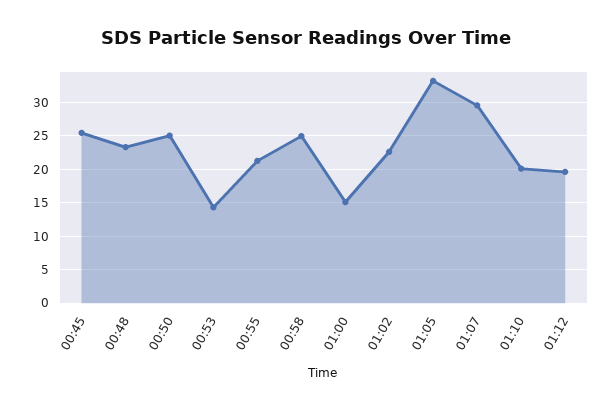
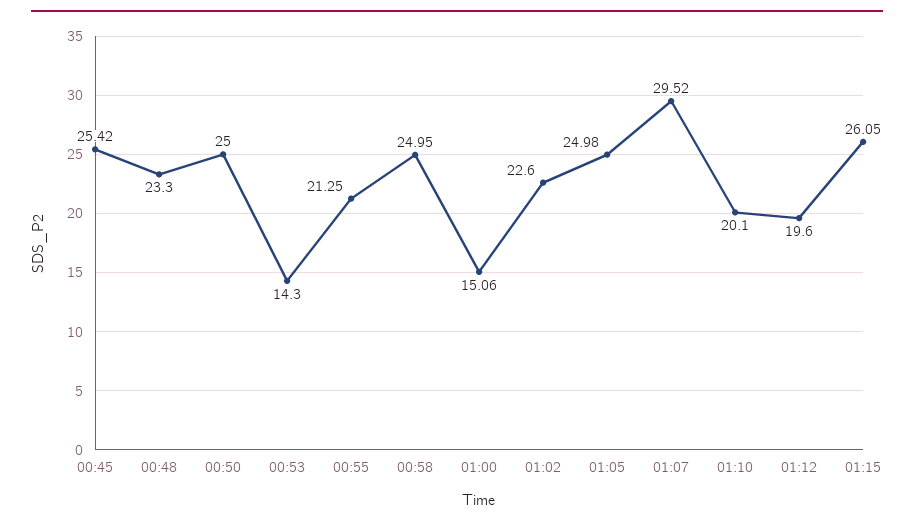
01:05: 33 -> 24.98
01:15: none -> 26.05

